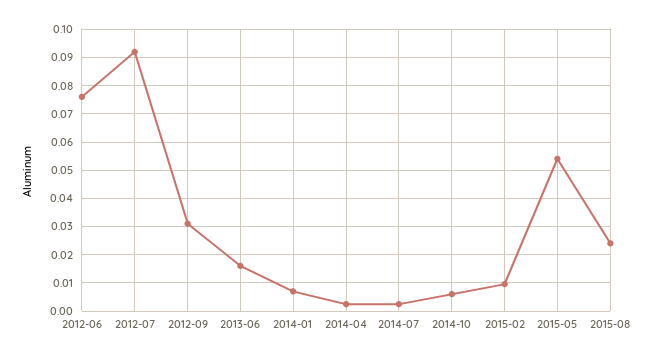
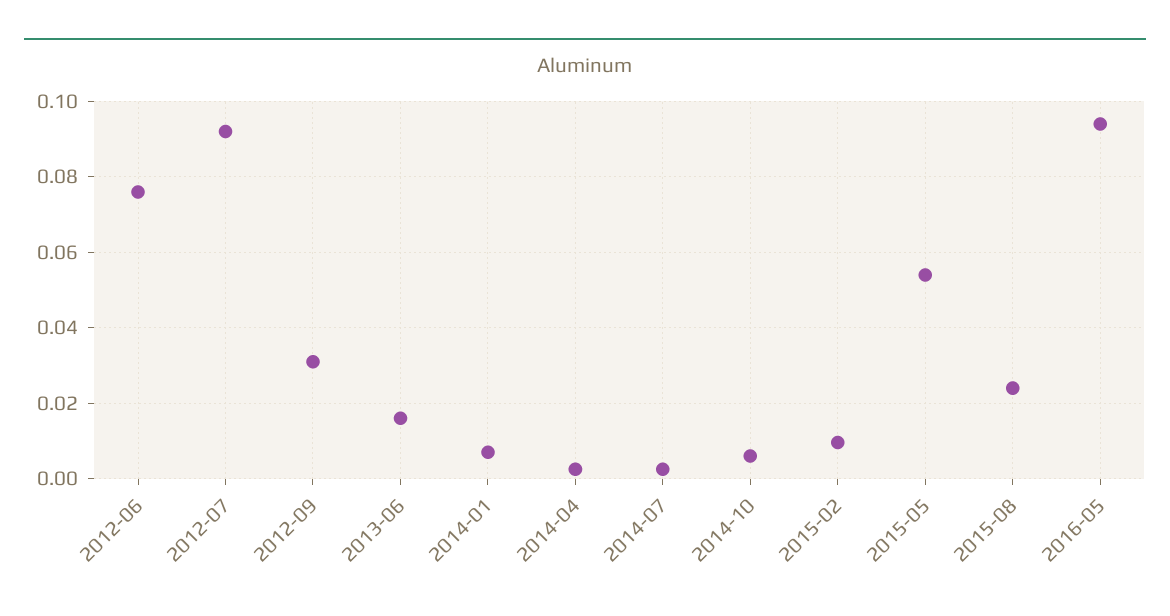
2016-05: none -> 0.094

